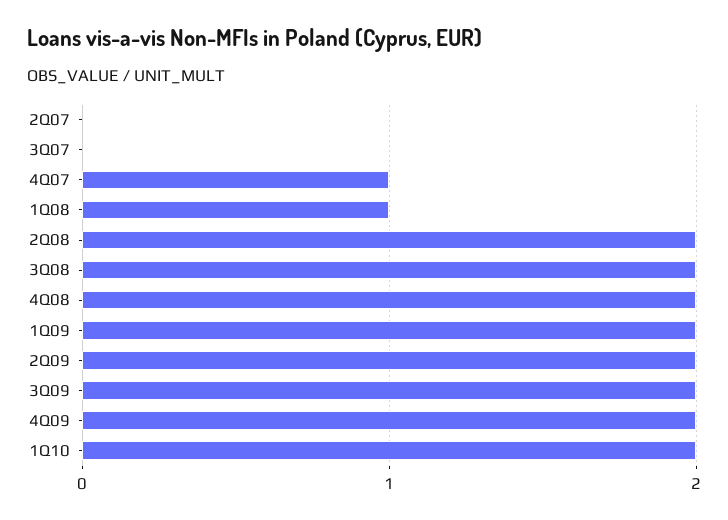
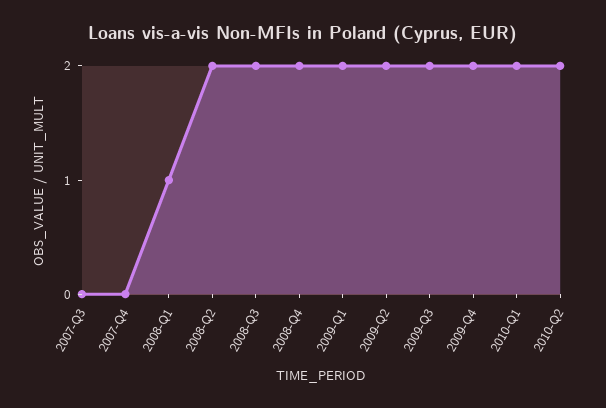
2Q07: 0 -> none
4Q07: 1 -> 0
2010-Q2: none -> 2

